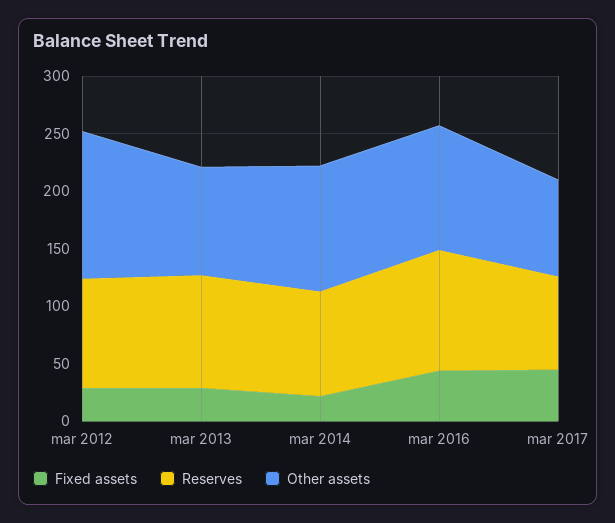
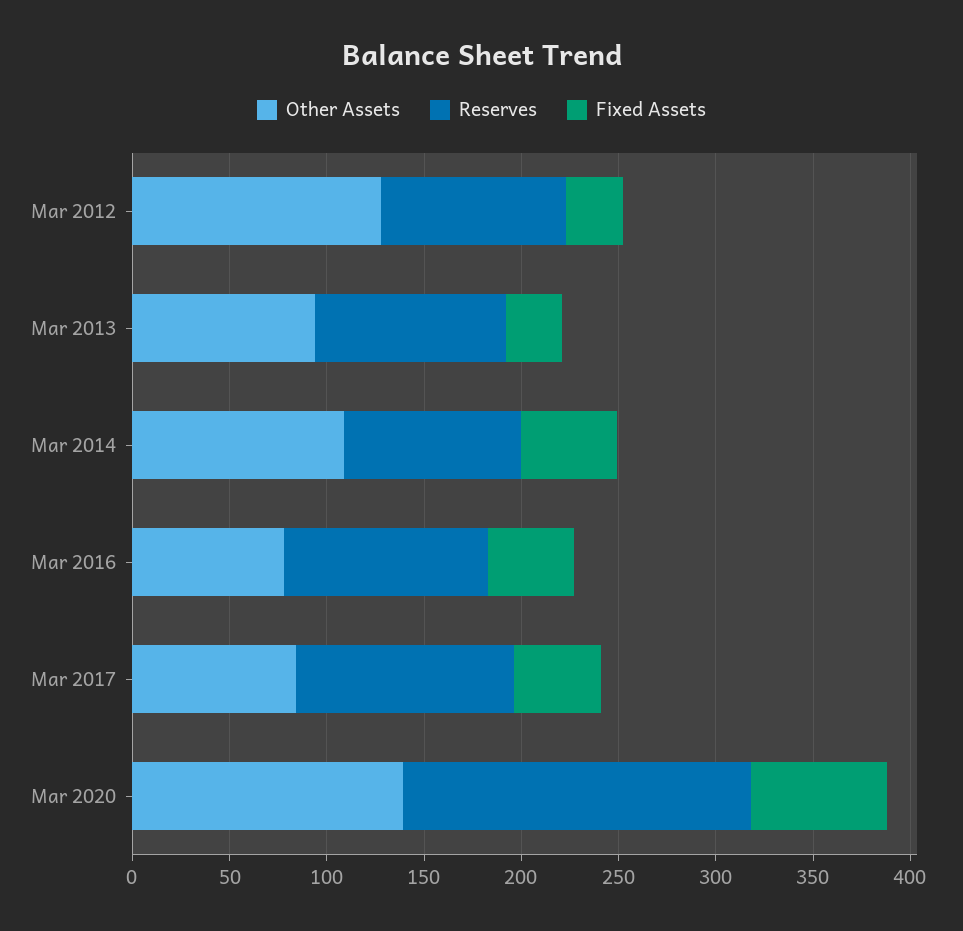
Fixed assets, mar 2014: 20 -> 50
Other assets, mar 2016: 110 -> 80
Reserves, mar 2017: 80 -> 110
Other assets, Mar 2020: none -> 140
Reserves, Mar 2020: none -> 180
Fixed assets, Mar 2020: none -> 70

